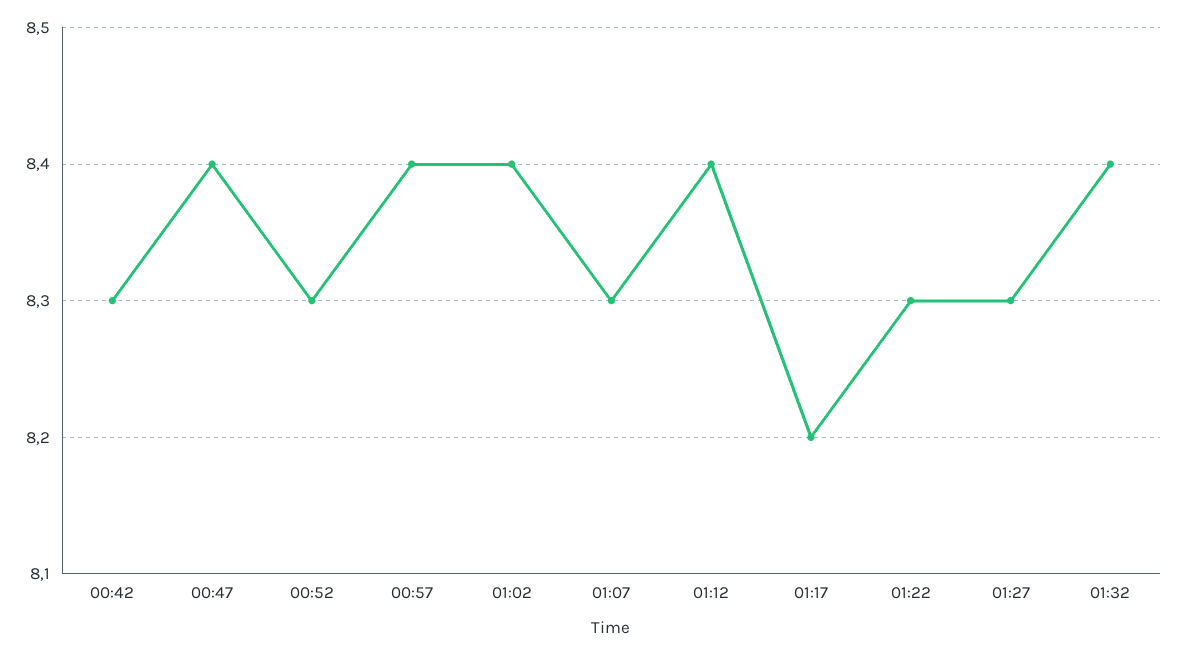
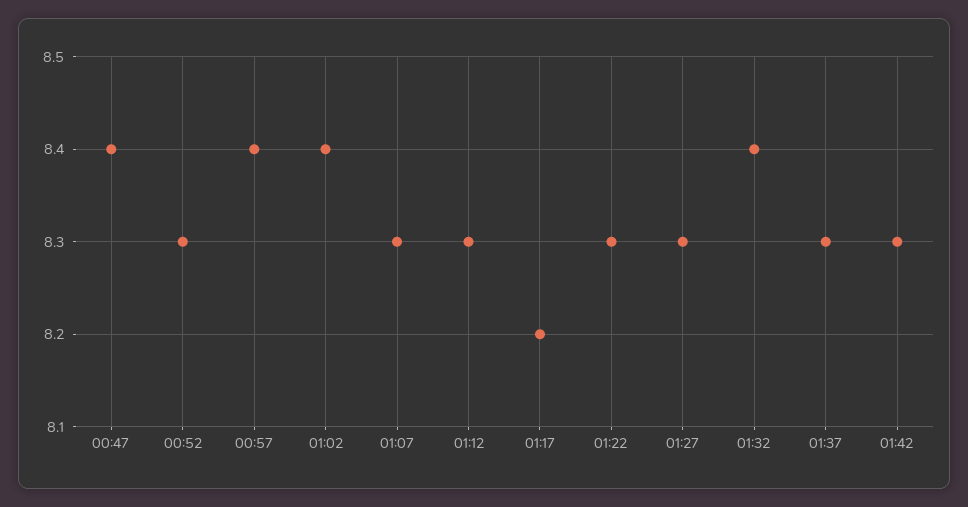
00:42: 8.3 -> none
01:12: 8.4 -> 8.3
01:37: none -> 8.3
01:42: none -> 8.3

